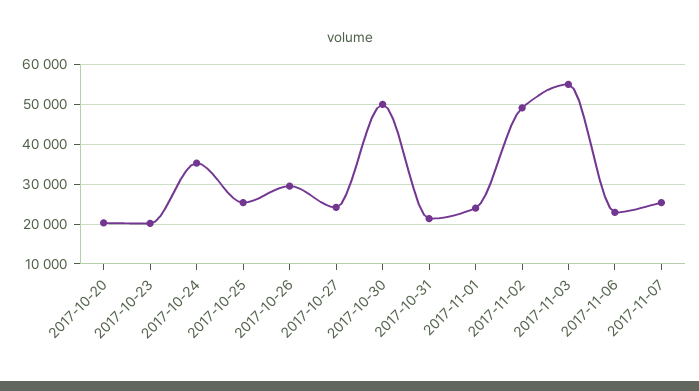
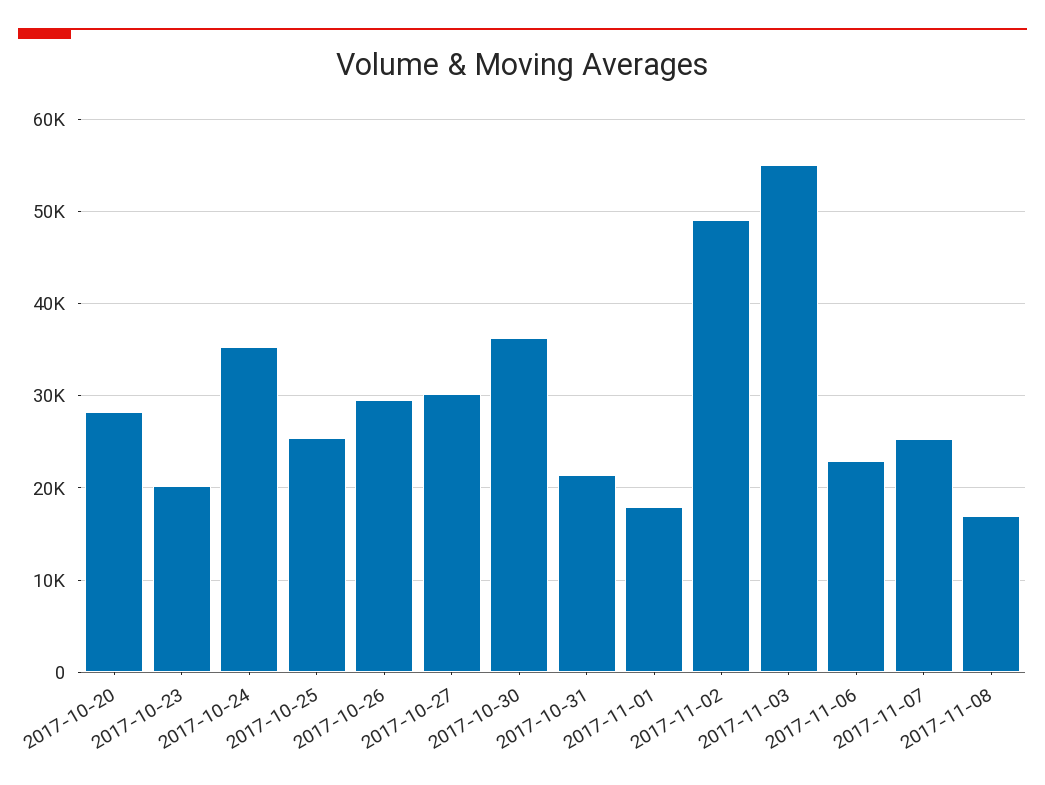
2017-10-20: 20000 -> 28000
2017-10-27: 24000 -> 30000
2017-10-30: 50000 -> 36000
2017-11-01: 24000 -> 18000
2017-11-08: none -> 17000

